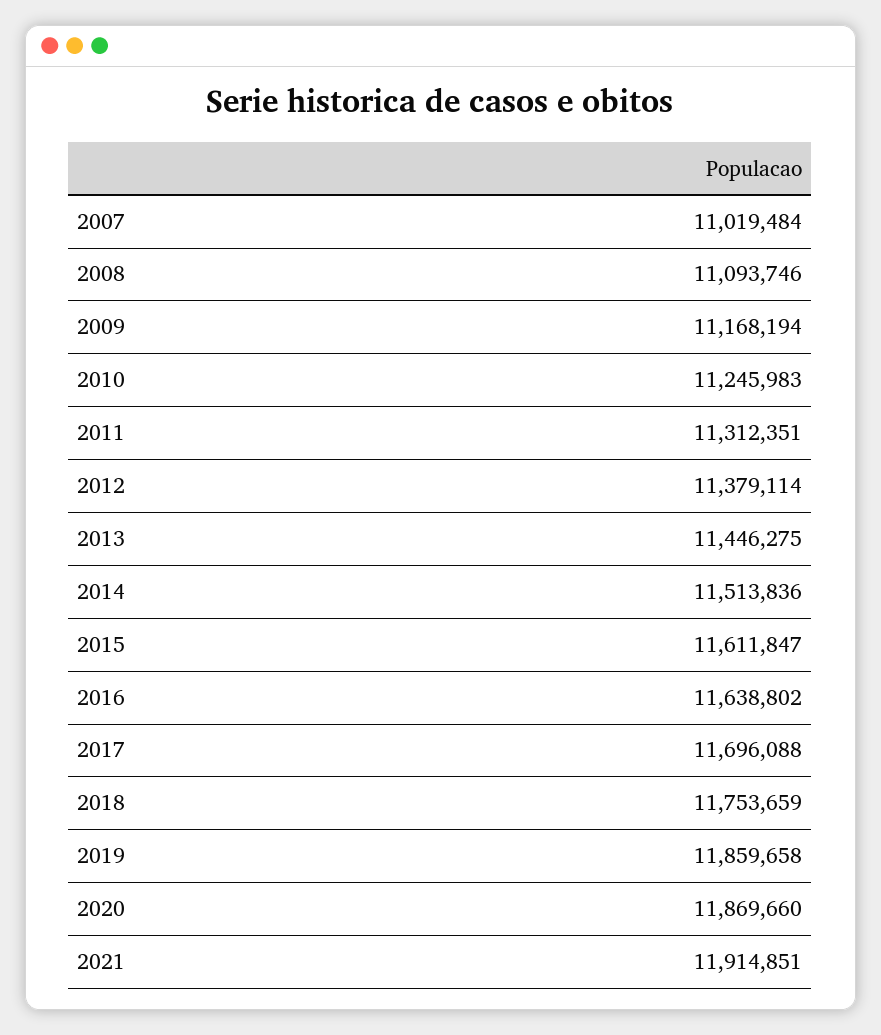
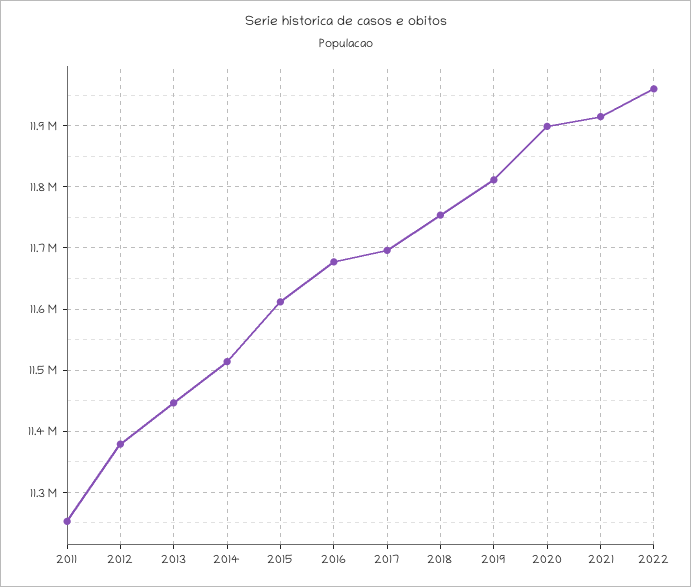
2007: 11019484 -> none
2008: 11093746 -> none
2009: 11168194 -> none
2010: 11245983 -> none
2011: 11312351 -> 11250000
2016: 11638802 -> 11680000
2019: 11859658 -> 11810000
2020: 11869660 -> 11900000
2022: none -> 11960000

